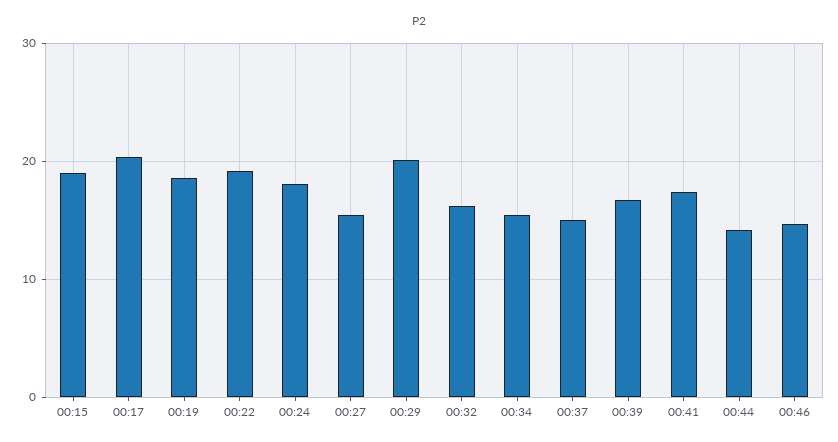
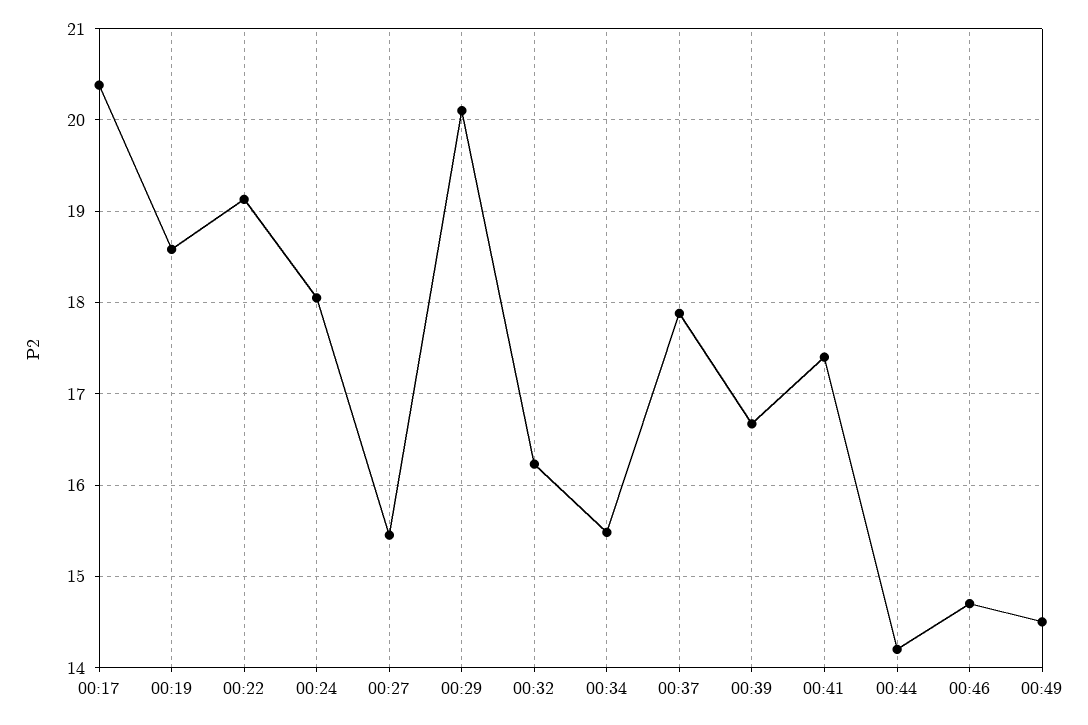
00:15: 19 -> none
00:37: 15 -> 17.9
00:49: none -> 14.5

